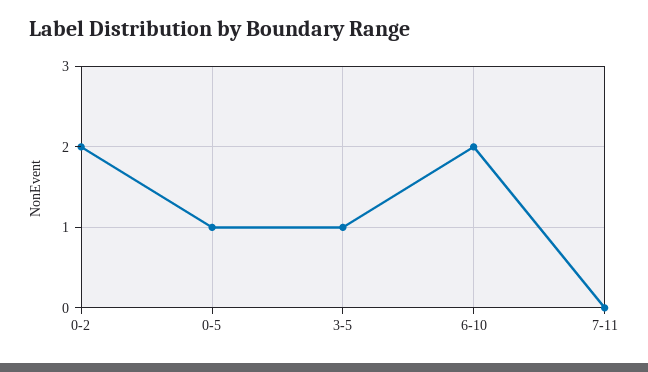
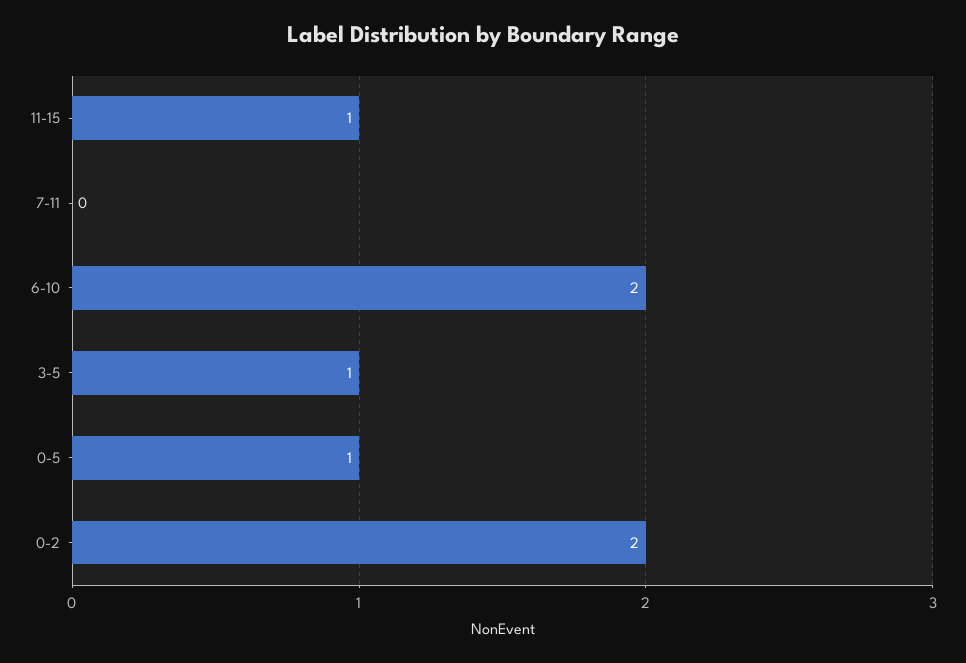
11-15: none -> 1

